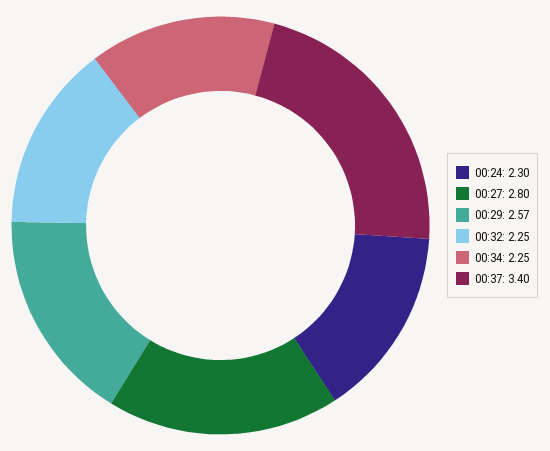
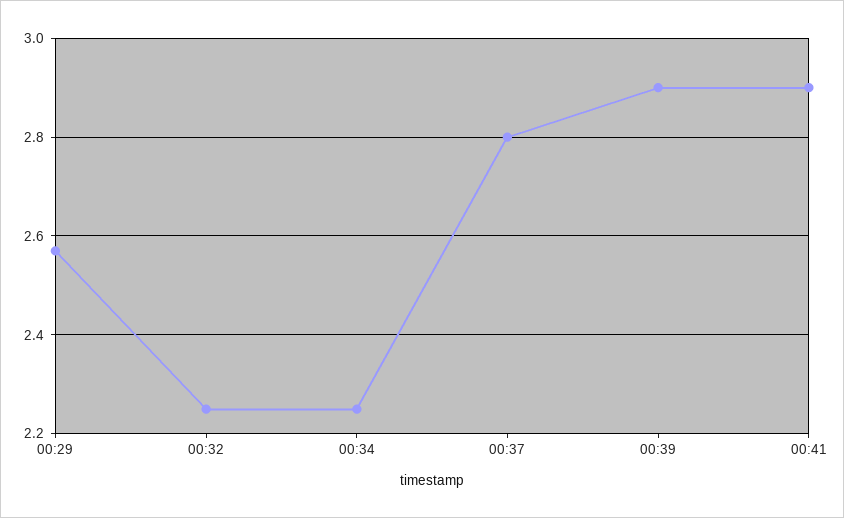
00:24: 2.3 -> none
00:27: 2.8 -> none
00:37: 3.4 -> 2.8
00:39: none -> 2.9
00:41: none -> 2.9

